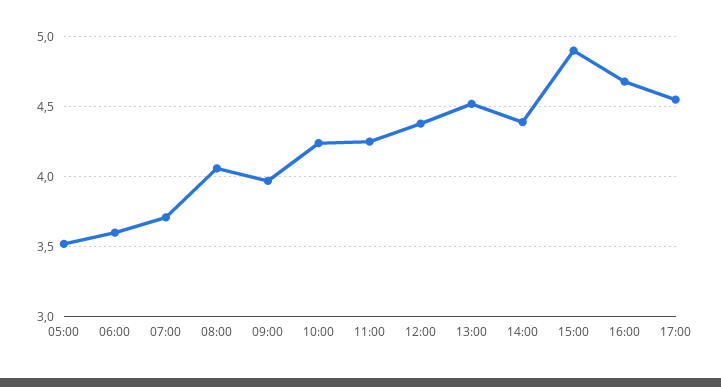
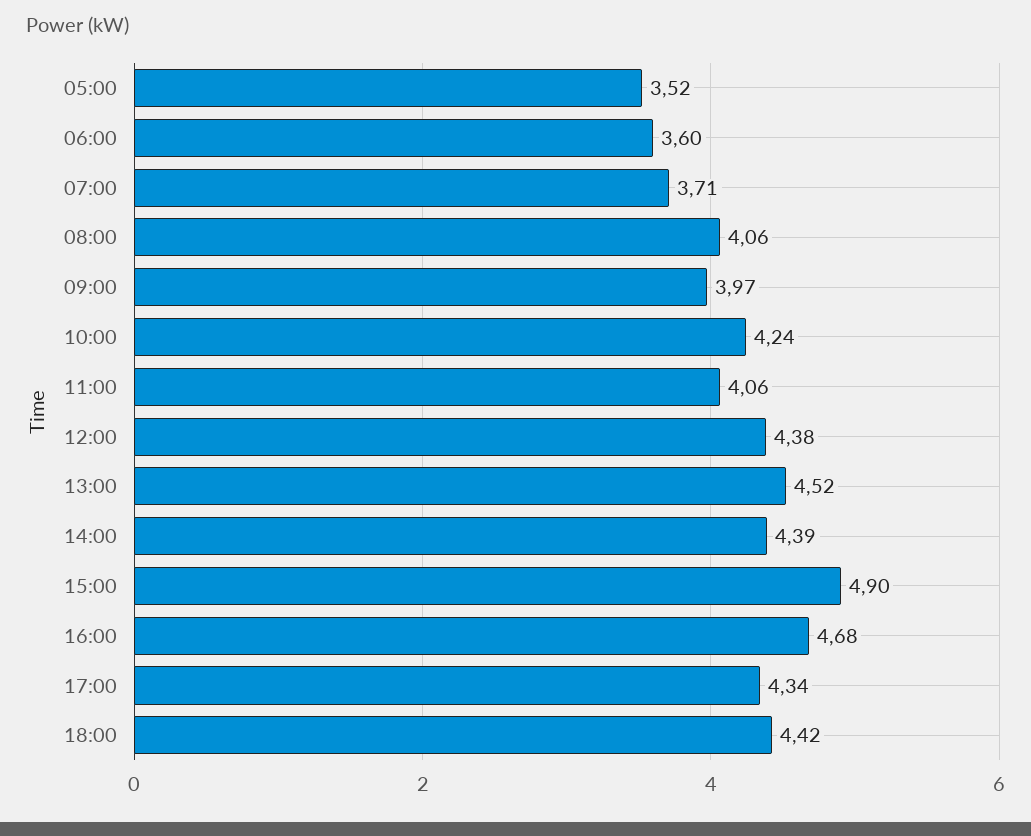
11:00: 4.25 -> 4.06
17:00: 4.55 -> 4.34
18:00: none -> 4.42

